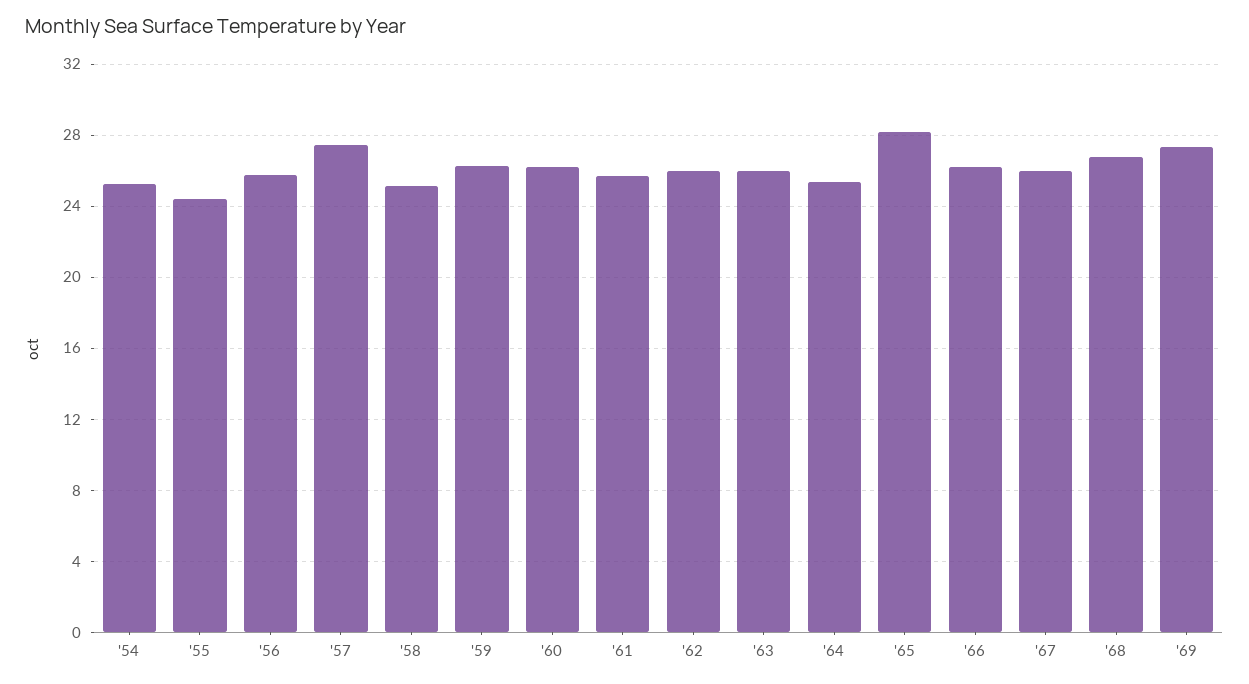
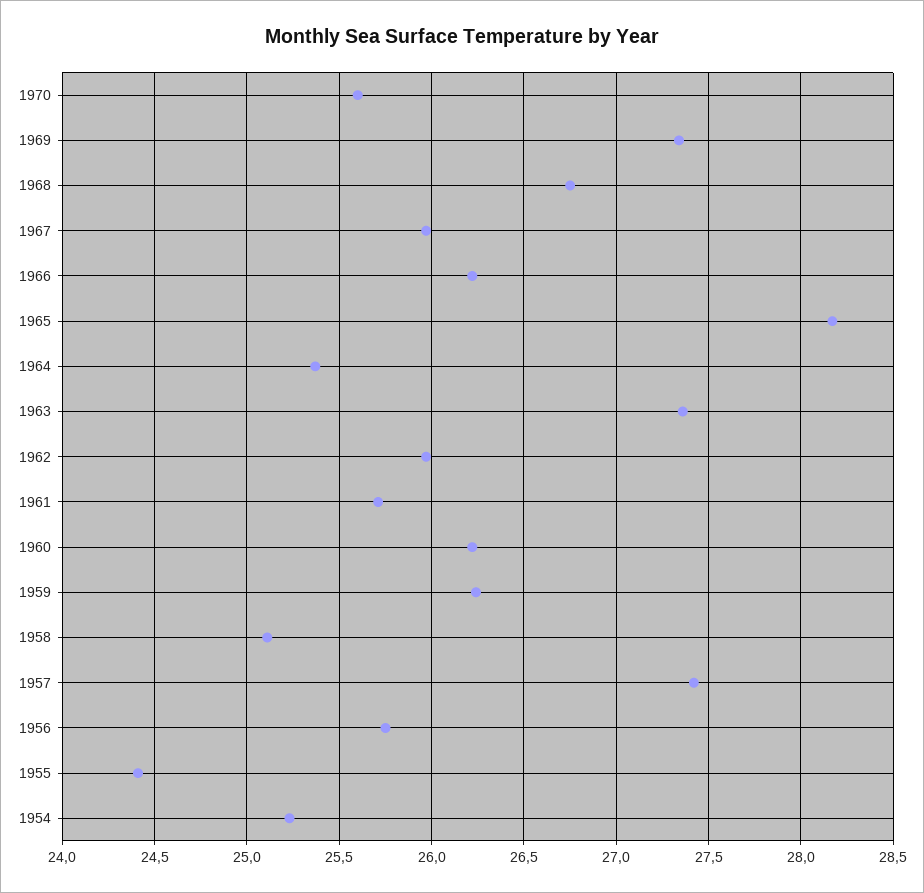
'63: 26 -> 27.35
1970: none -> 25.6

